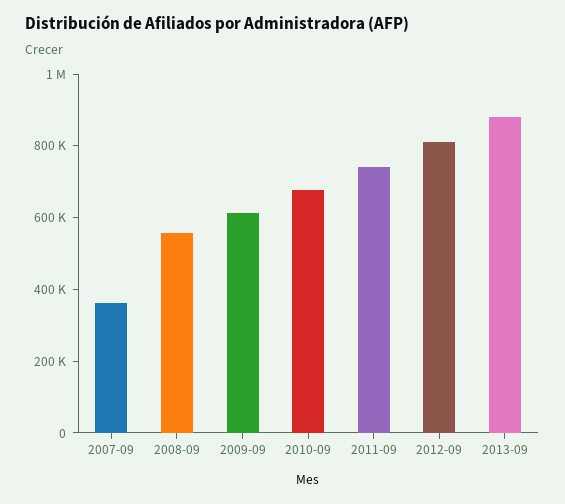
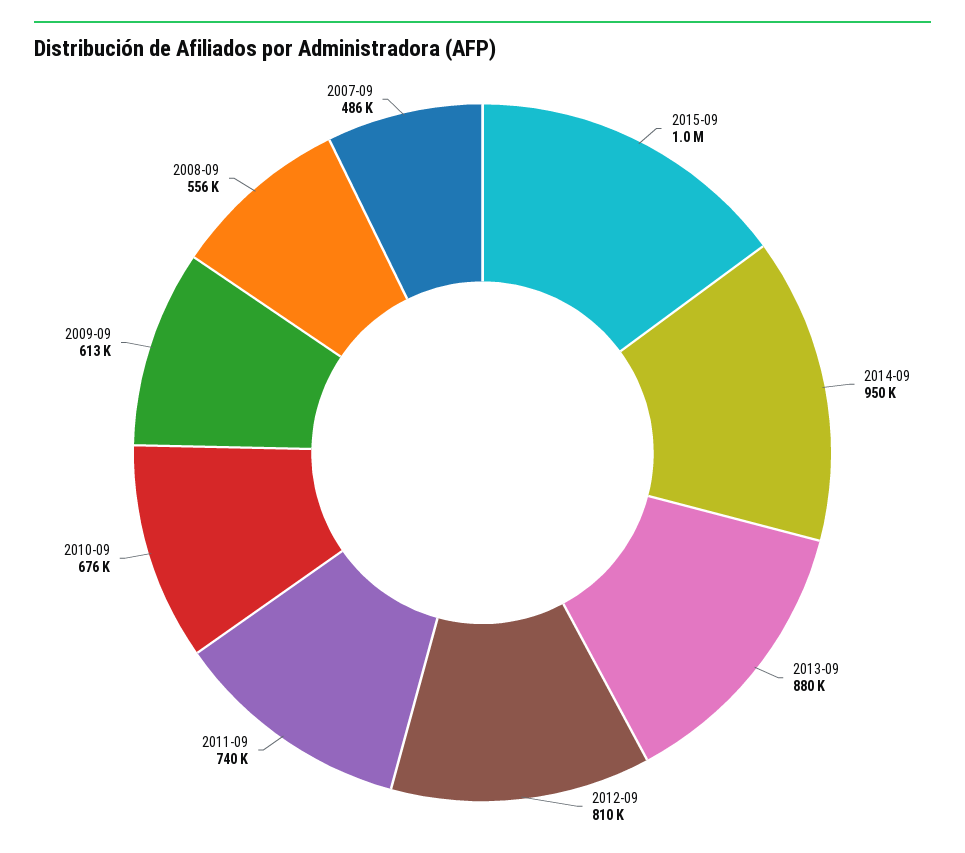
2007-09: 350000 -> 486000
2015-09: none -> 1000000
2014-09: none -> 950000

